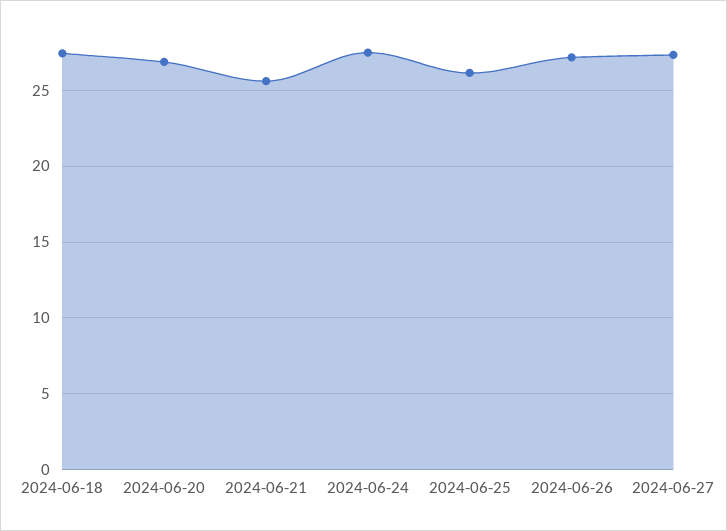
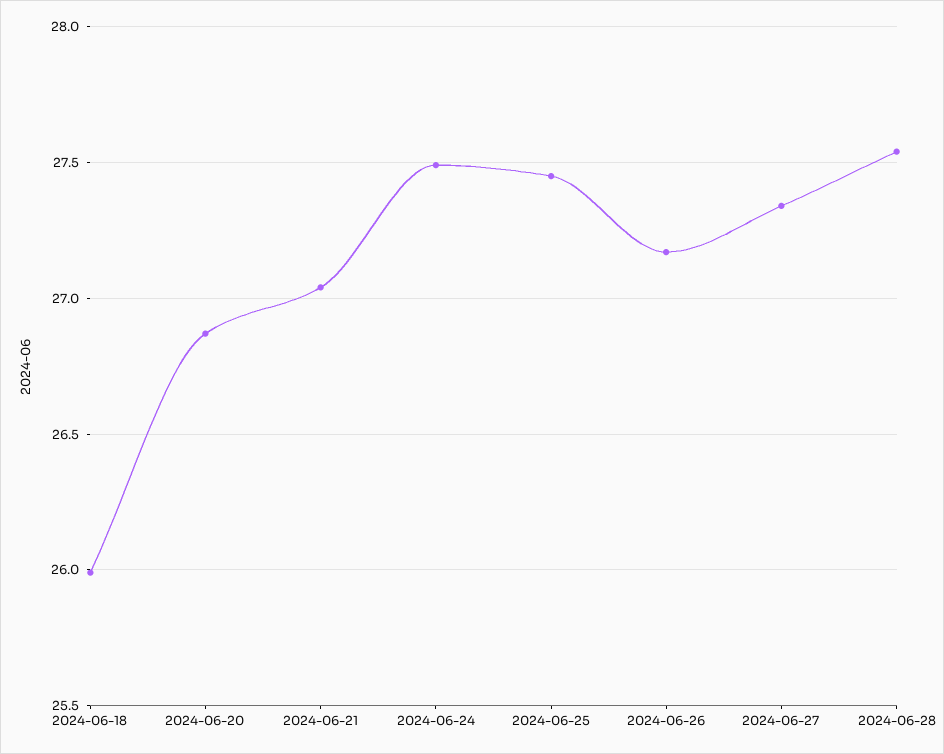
2024-06-18: 27.5 -> 26
2024-06-21: 25.5 -> 27.05
2024-06-25: 26 -> 27.45
2024-06-28: none -> 27.55

